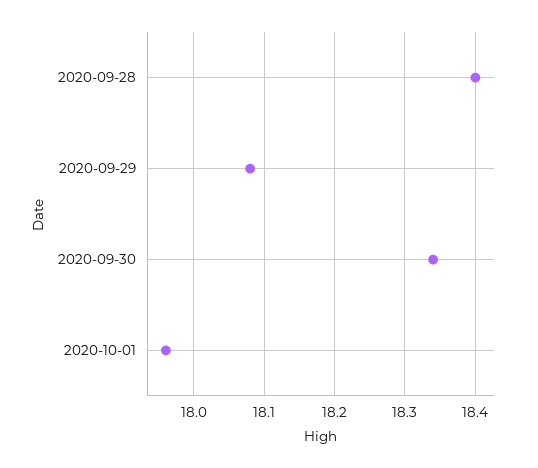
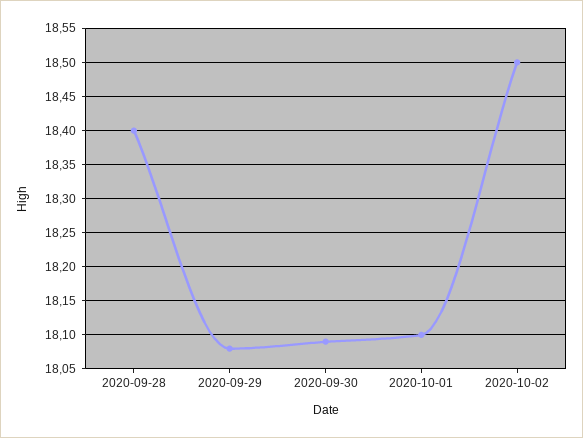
2020-09-30: 18.34 -> 18.09
2020-10-01: 17.96 -> 18.1
2020-10-02: none -> 18.5

